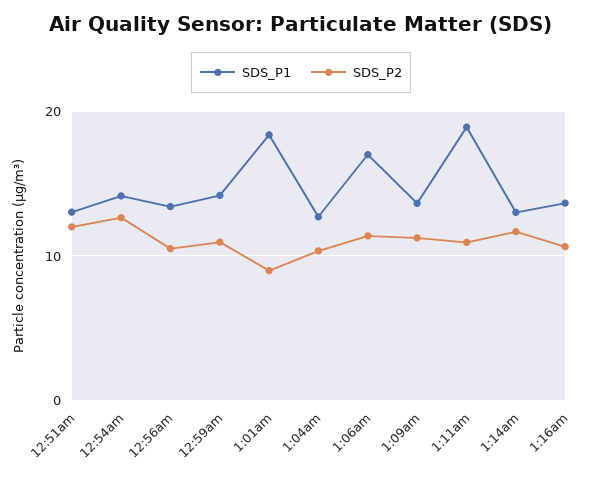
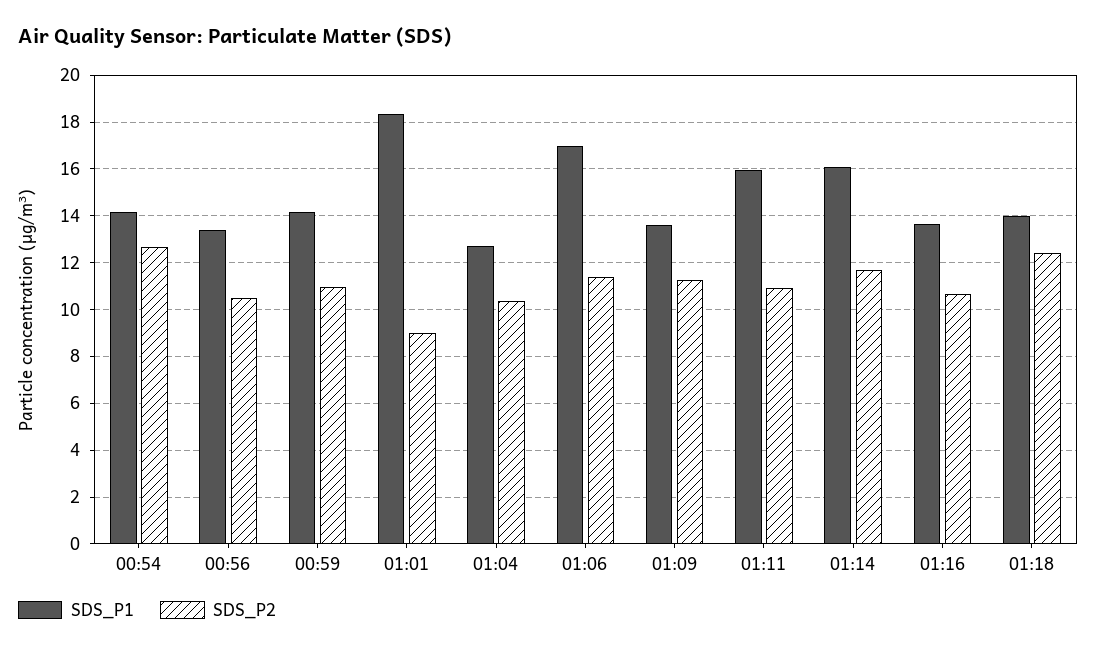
SDS_P1, 12:51am: 13 -> none
SDS_P2, 12:51am: 12 -> none
SDS_P1, 1:11am: 19 -> 16
SDS_P1, 1:14am: 13 -> 16
SDS_P1, 01:18: none -> 14
SDS_P2, 01:18: none -> 12.5

